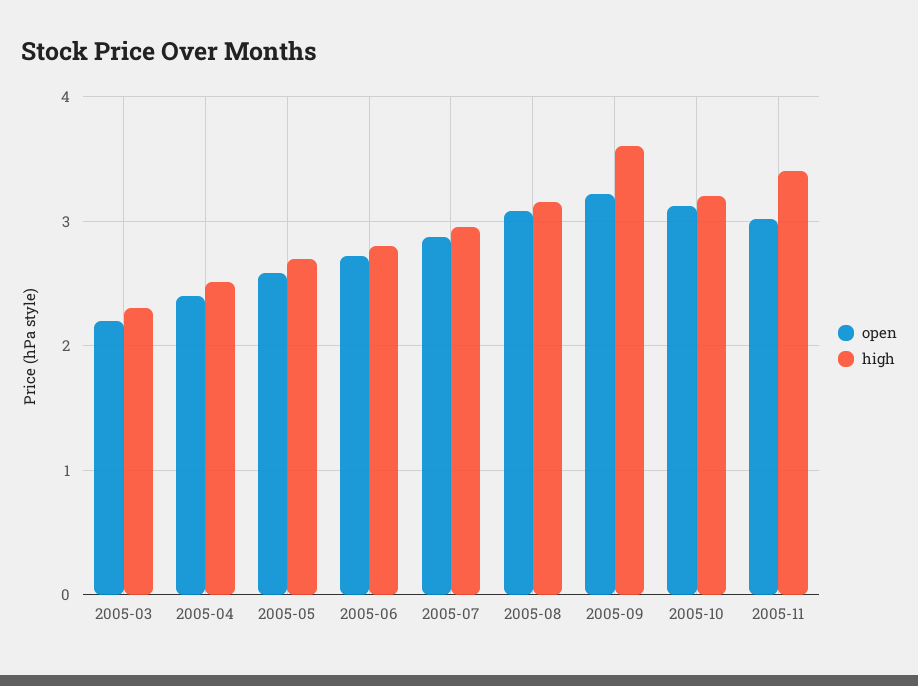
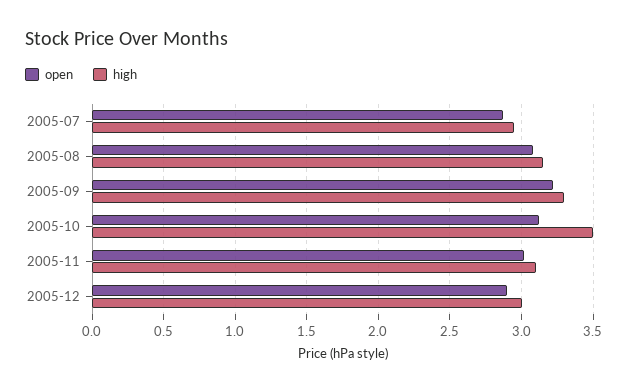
open, 2005-03: 2.2 -> none
high, 2005-03: 2.3 -> none
open, 2005-04: 2.4 -> none
high, 2005-04: 2.5 -> none
open, 2005-05: 2.6 -> none
high, 2005-05: 2.7 -> none
open, 2005-06: 2.7 -> none
high, 2005-06: 2.8 -> none
high, 2005-09: 3.6 -> 3.3
high, 2005-10: 3.2 -> 3.5
high, 2005-11: 3.4 -> 3.1
open, 2005-12: none -> 2.9
high, 2005-12: none -> 3

